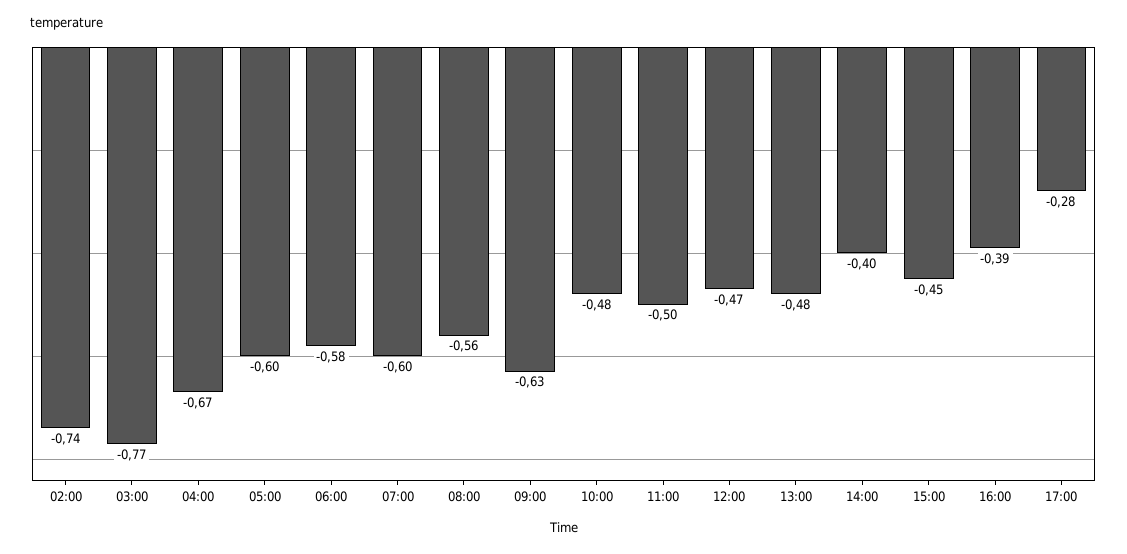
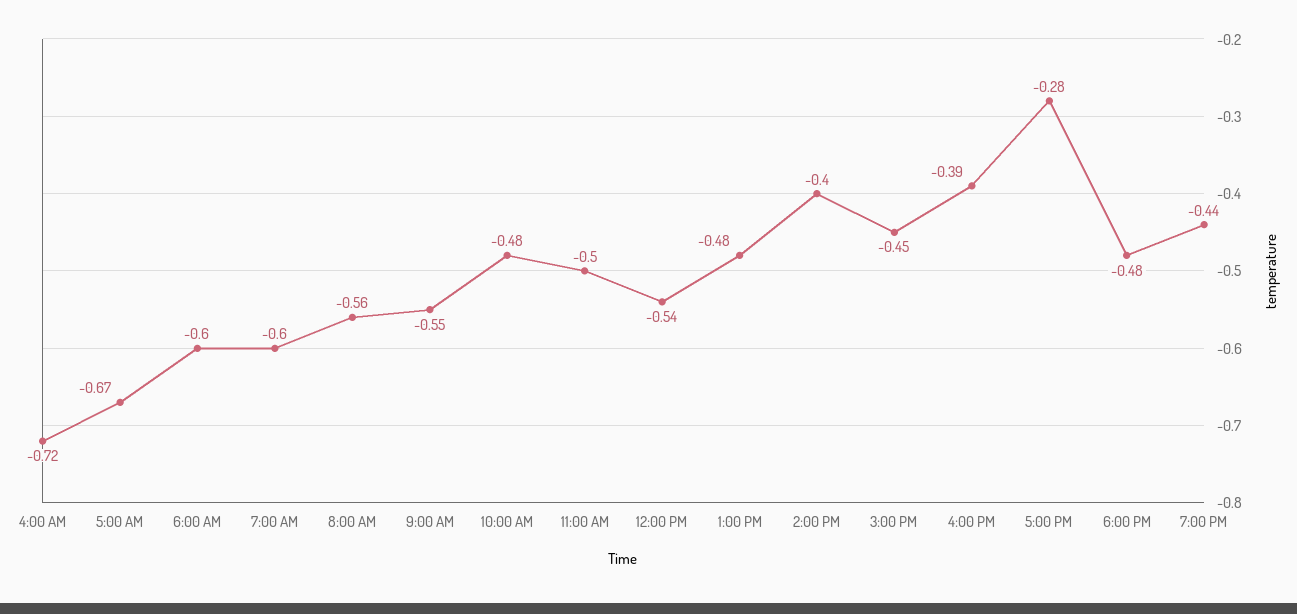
02:00: -0.74 -> none
03:00: -0.77 -> none
04:00: -0.67 -> -0.72
05:00: -0.6 -> -0.67
06:00: -0.58 -> -0.6
09:00: -0.63 -> -0.55
12:00: -0.47 -> -0.54
6:00 PM: none -> -0.48
7:00 PM: none -> -0.44

